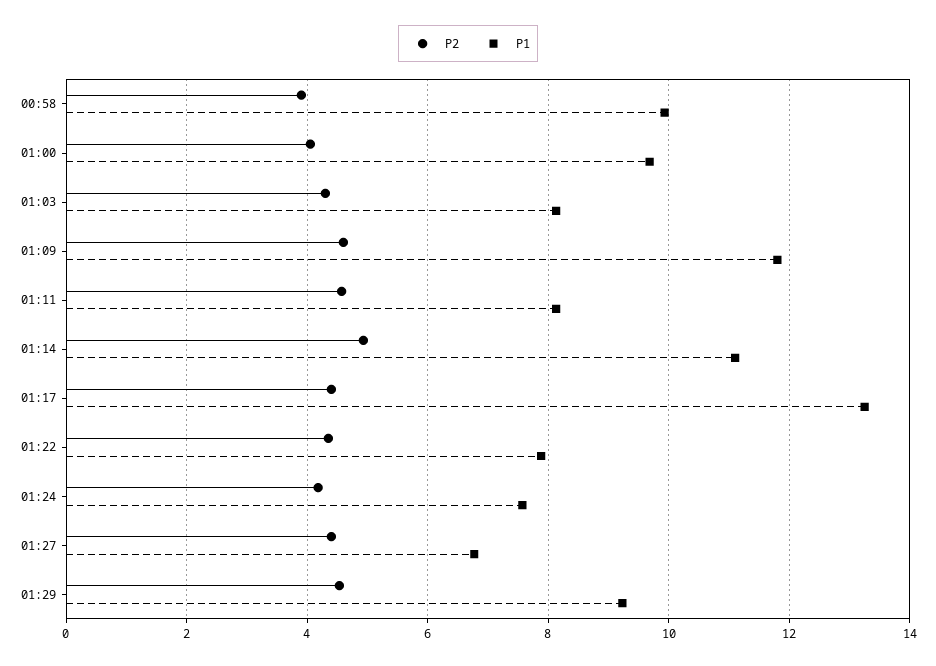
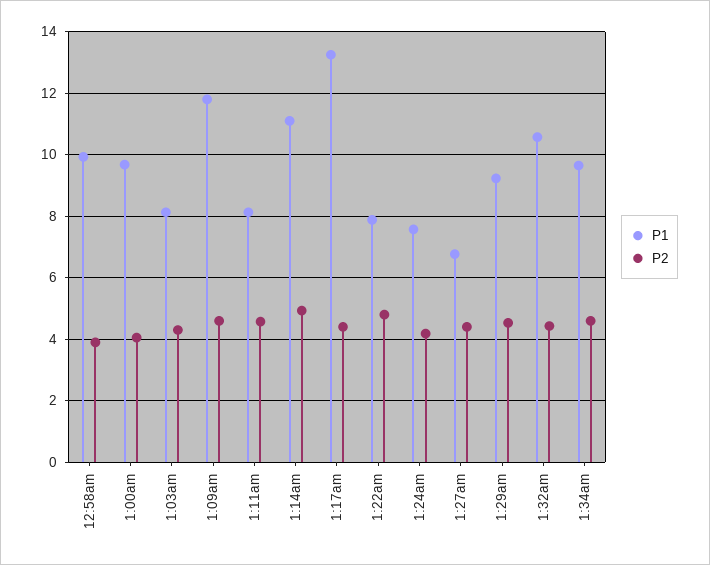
P2, 01:22: 4.4 -> 4.8
P1, 1:32am: none -> 10.6
P2, 1:32am: none -> 4.4
P1, 1:34am: none -> 9.6
P2, 1:34am: none -> 4.6

